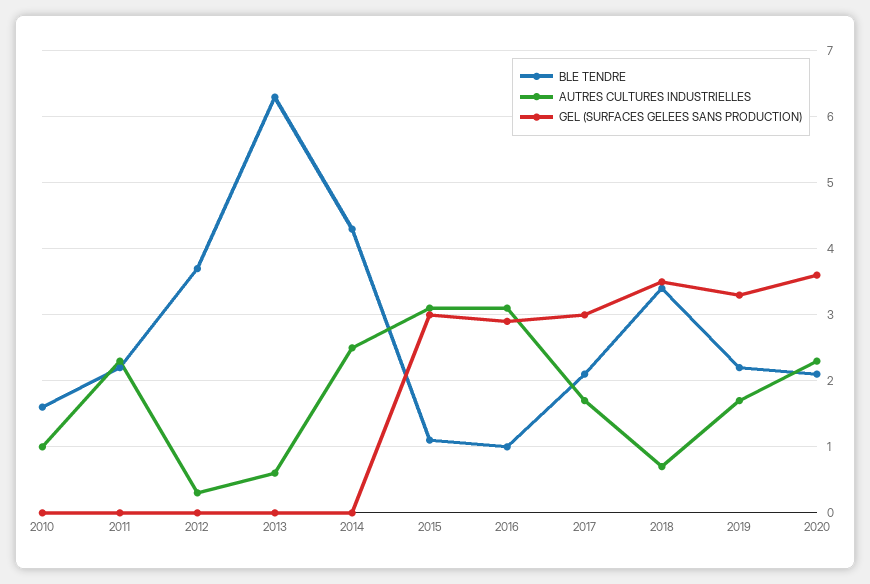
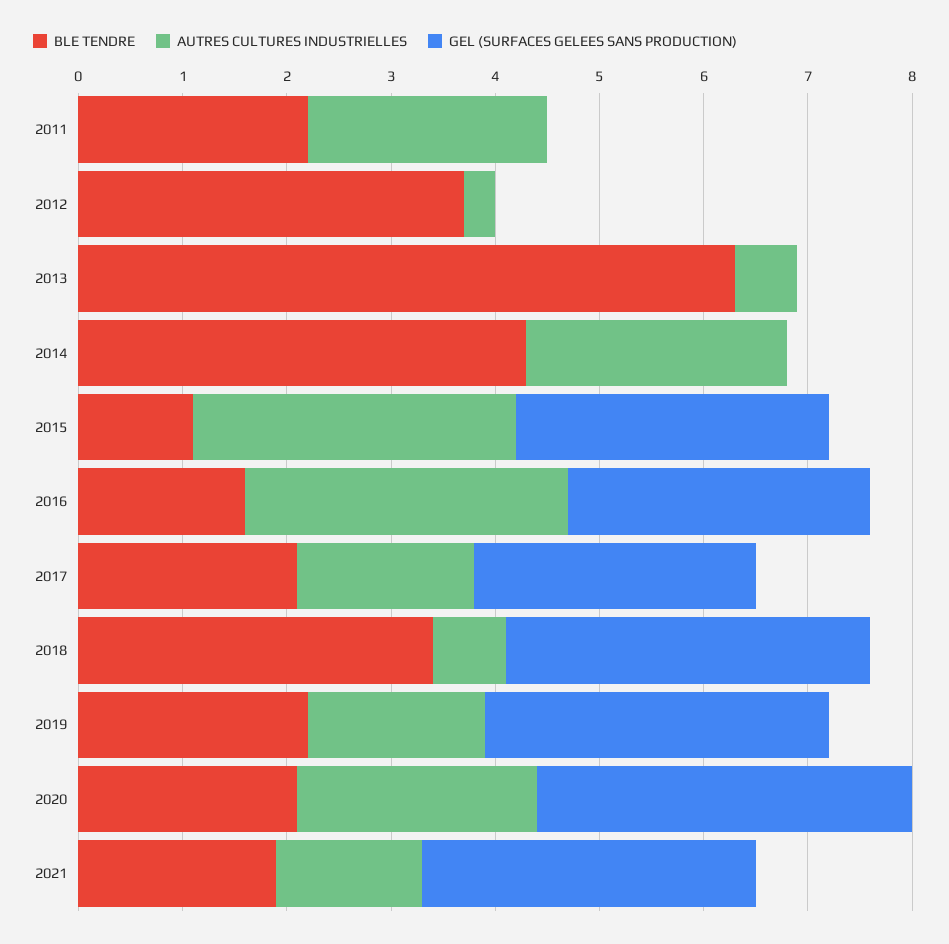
BLE TENDRE, 2010: 1.6 -> none
AUTRES CULTURES INDUSTRIELLES, 2010: 1 -> none
GEL (SURFACES GELEES SANS PRODUCTION), 2010: 0 -> none
BLE TENDRE, 2016: 1 -> 1.6
GEL (SURFACES GELEES SANS PRODUCTION), 2017: 3 -> 2.7
BLE TENDRE, 2021: none -> 1.9
AUTRES CULTURES INDUSTRIELLES, 2021: none -> 1.4
GEL (SURFACES GELEES SANS PRODUCTION), 2021: none -> 3.2

